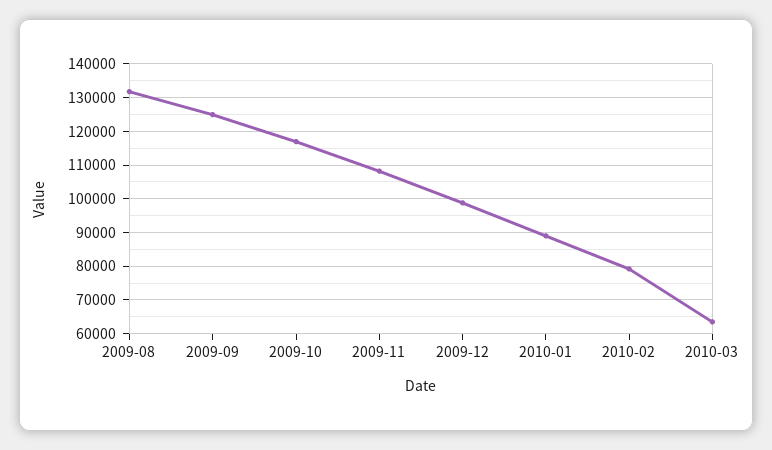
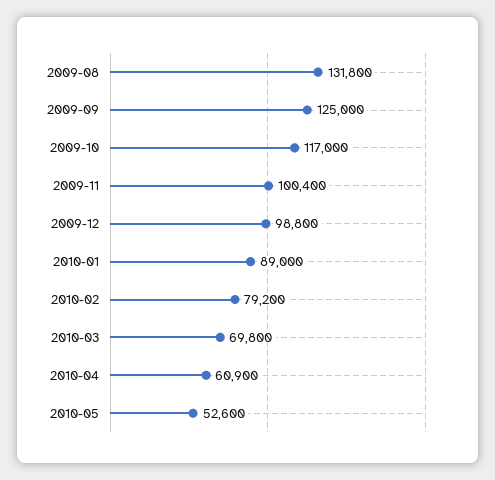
2009-11: 108000 -> 100400
2010-03: 64000 -> 69800
2010-04: none -> 60900
2010-05: none -> 52600

